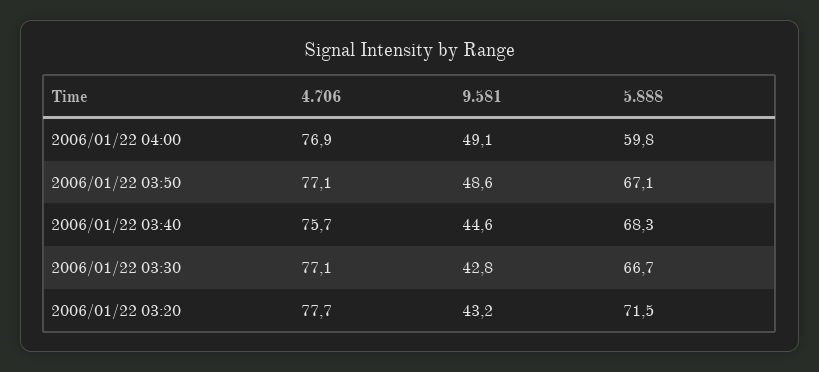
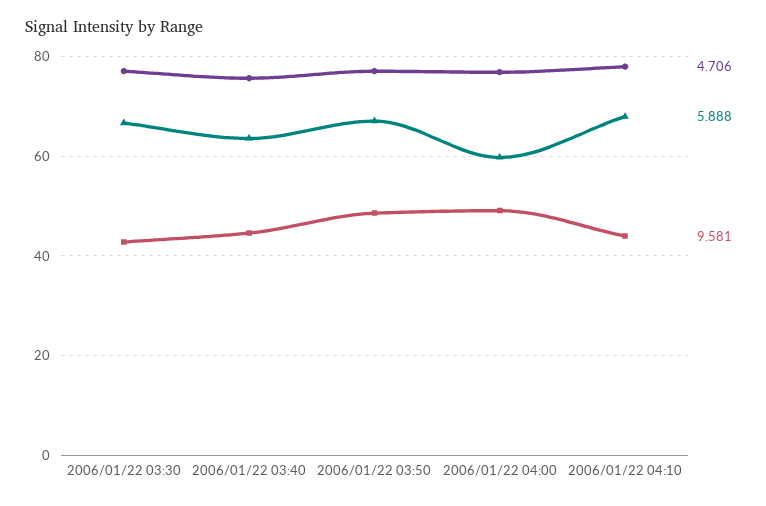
5.888, 2006/01/22 03:40: 68.3 -> 64
4.706, 2006/01/22 03:20: 77.7 -> none
9.581, 2006/01/22 03:20: 43.2 -> none
5.888, 2006/01/22 03:20: 71.5 -> none
4.706, 2006/01/22 04:10: none -> 78
5.888, 2006/01/22 04:10: none -> 68
9.581, 2006/01/22 04:10: none -> 44

